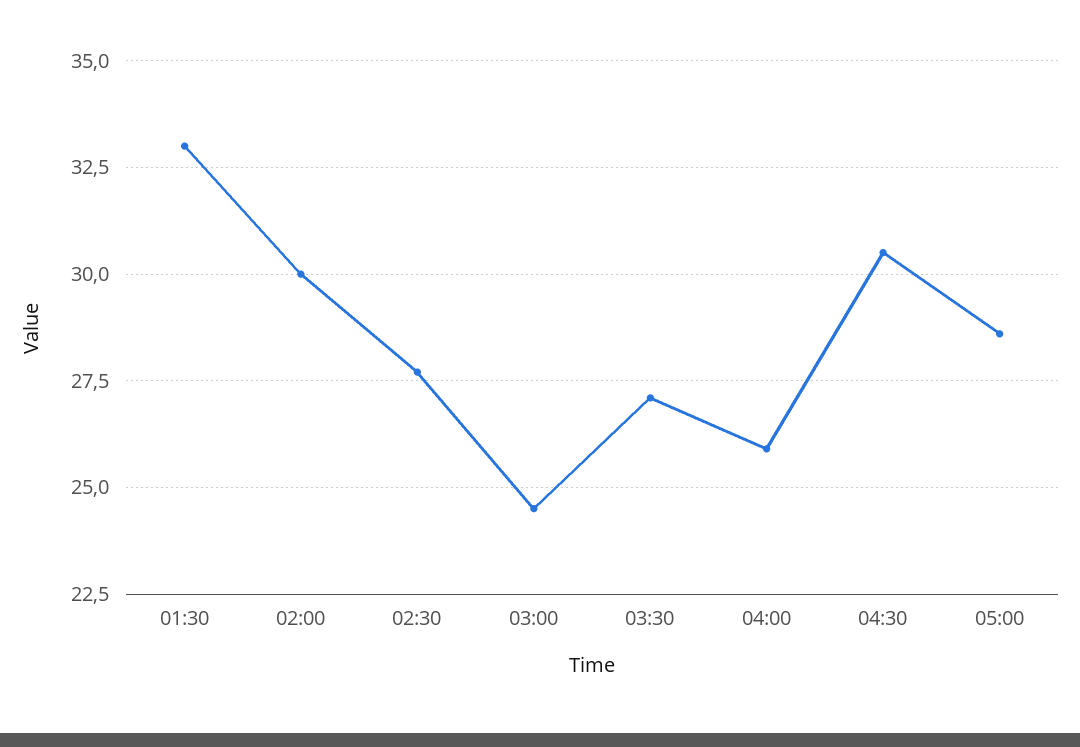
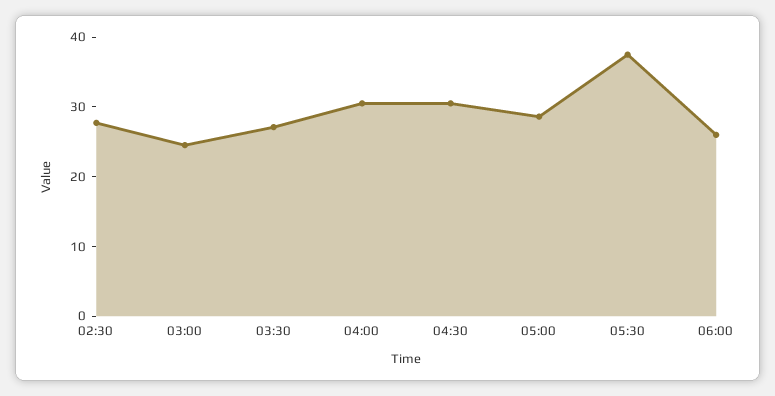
01:30: 33 -> none
02:00: 30 -> none
04:00: 26 -> 30
05:30: none -> 38
06:00: none -> 26

